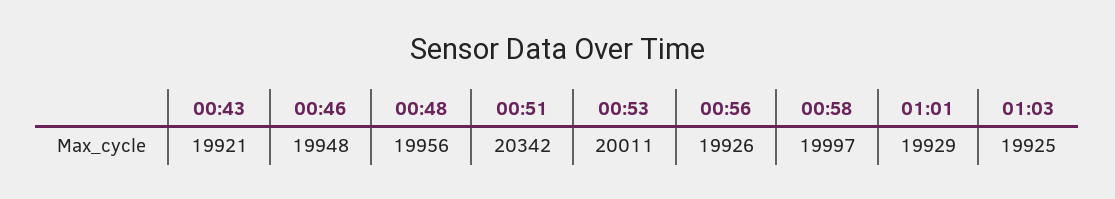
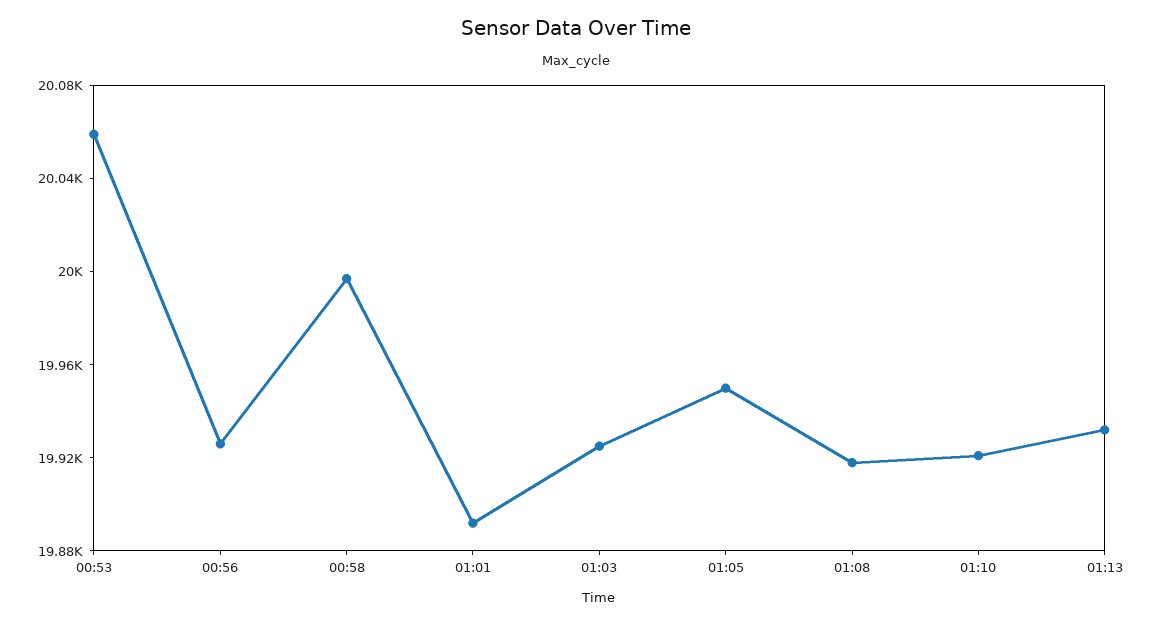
00:43: 19921 -> none
00:46: 19948 -> none
00:48: 19956 -> none
00:51: 20342 -> none
00:53: 20011 -> 20060
01:01: 19929 -> 19890
01:05: none -> 19950
01:08: none -> 19920
01:10: none -> 19920
01:13: none -> 19930

